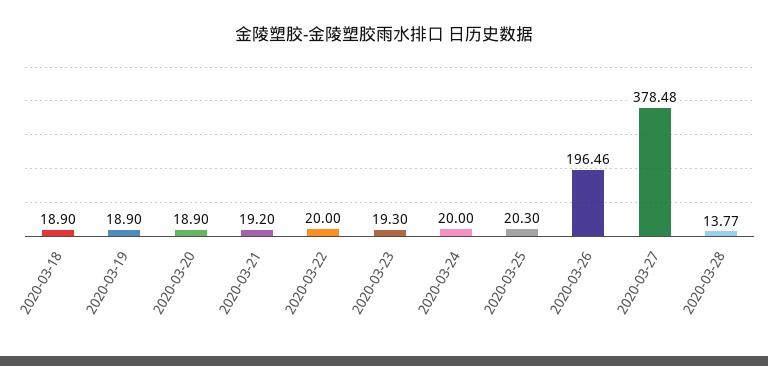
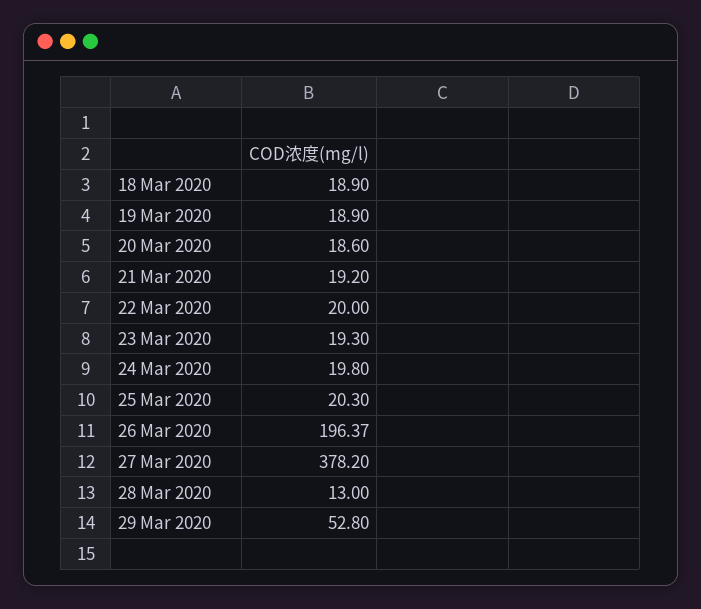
2020-03-20: 18.9 -> 18.6
2020-03-24: 20 -> 19.8
2020-03-26: 196.46 -> 196.37
2020-03-27: 378.48 -> 378.2
2020-03-28: 13.77 -> 13
29 Mar 2020: none -> 52.8

